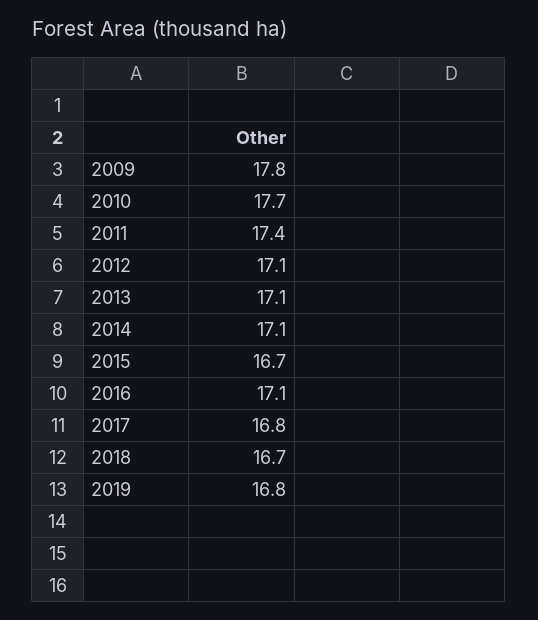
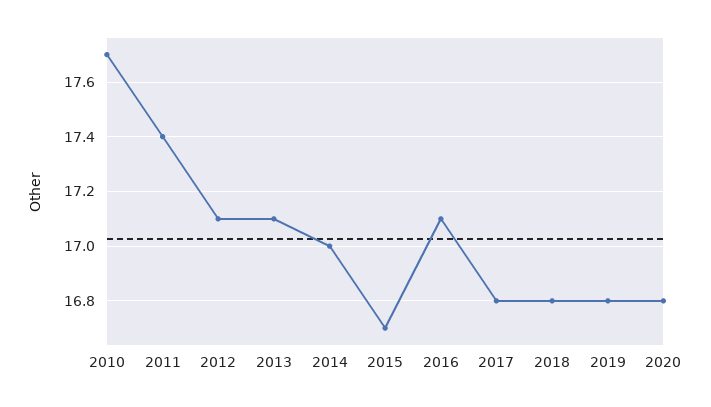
2009: 17.8 -> none
2014: 17.1 -> 17
2018: 16.7 -> 16.8
2020: none -> 16.8

